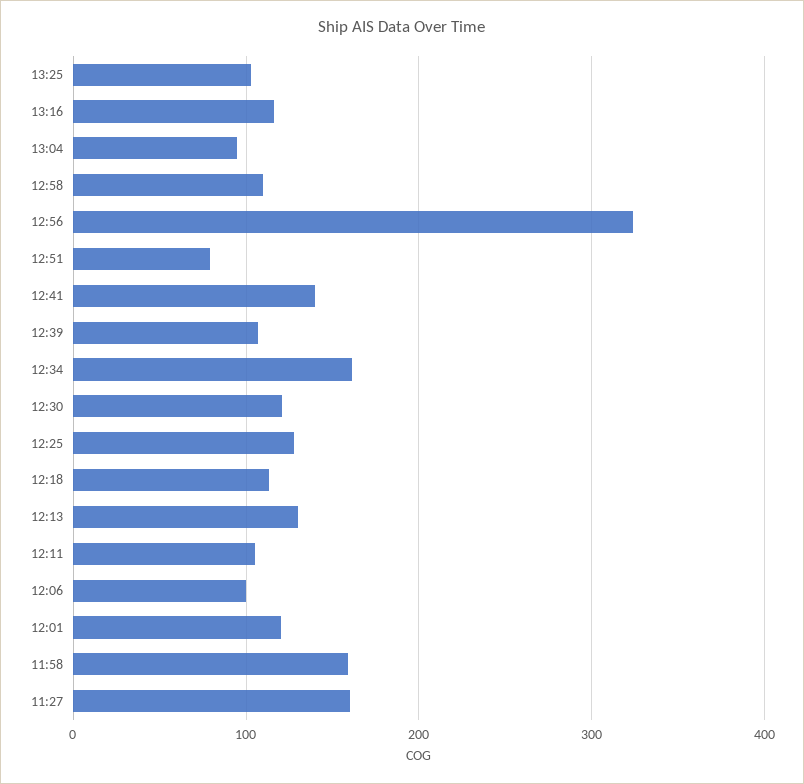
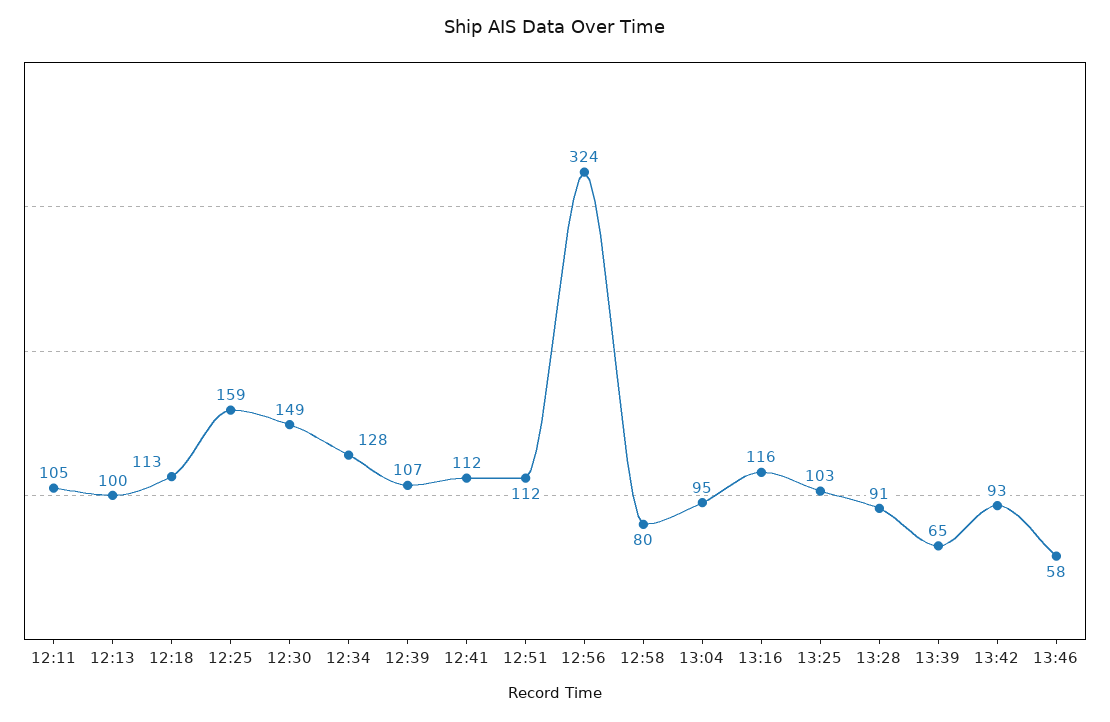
12:58: 110 -> 80
12:51: 80 -> 112
12:41: 140 -> 112
12:34: 160 -> 128
12:30: 120 -> 149
12:25: 130 -> 159
12:13: 130 -> 100
12:06: 100 -> none
12:01: 120 -> none
11:58: 160 -> none
11:27: 160 -> none
13:28: none -> 91
13:39: none -> 65
13:42: none -> 93
13:46: none -> 58

